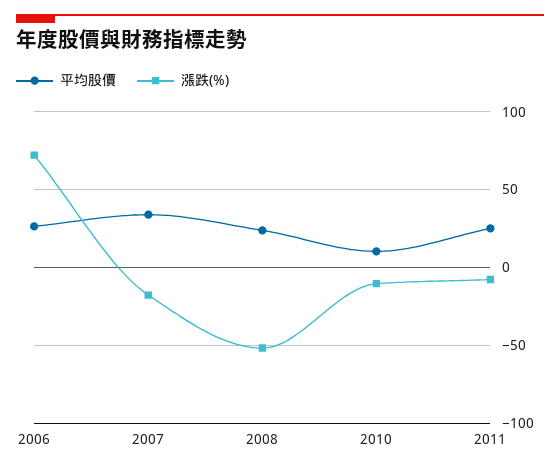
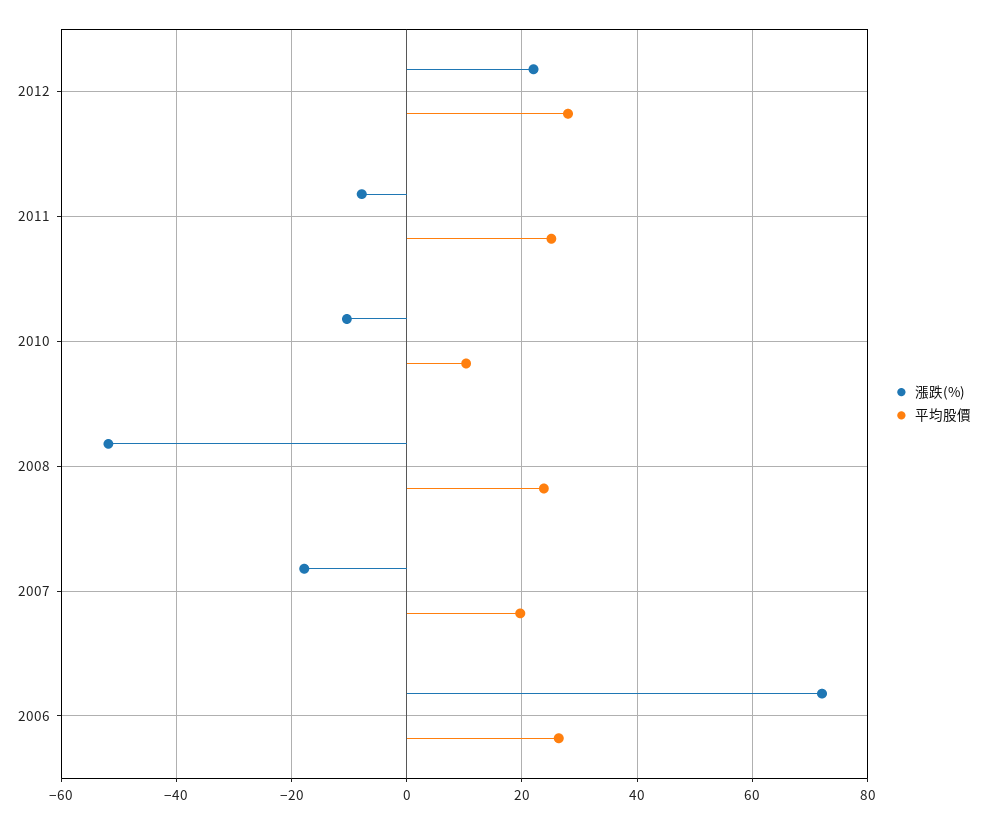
平均股價, 2007: 35 -> 20
漲跌(%), 2012: none -> 22
平均股價, 2012: none -> 28

